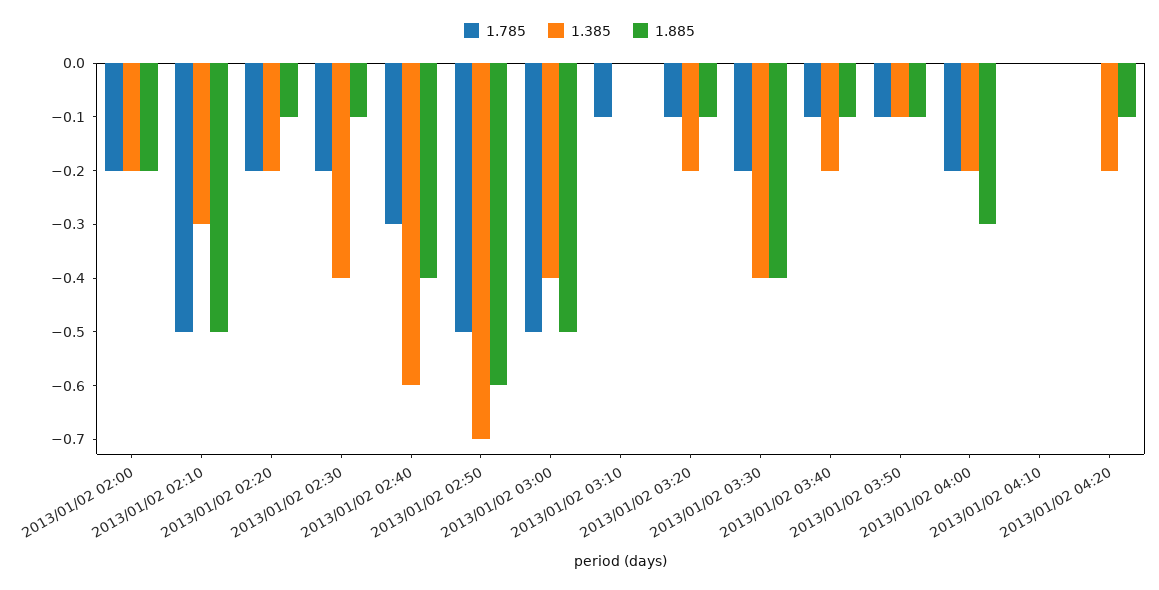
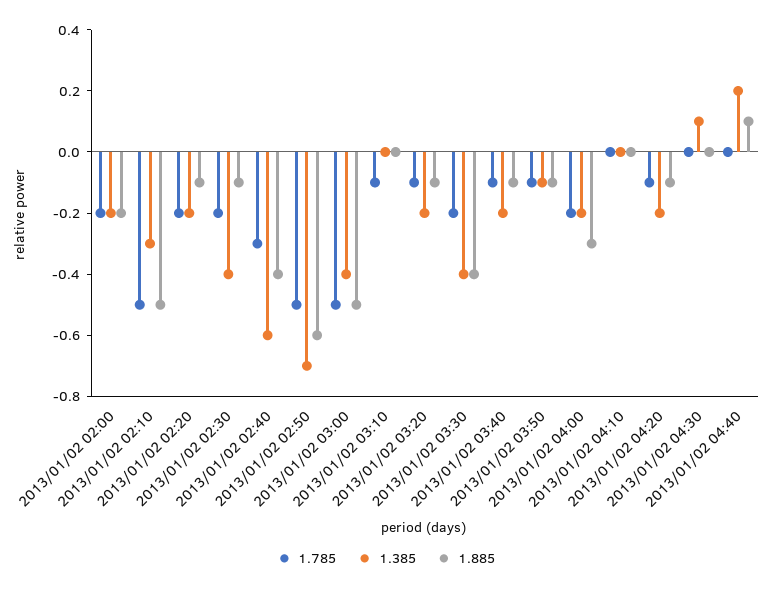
1.785, 2013/01/02 04:20: 0 -> -0.1
1.785, 2013/01/02 04:30: none -> 0
1.385, 2013/01/02 04:30: none -> 0.1
1.885, 2013/01/02 04:30: none -> 0
1.785, 2013/01/02 04:40: none -> 0
1.385, 2013/01/02 04:40: none -> 0.2
1.885, 2013/01/02 04:40: none -> 0.1

